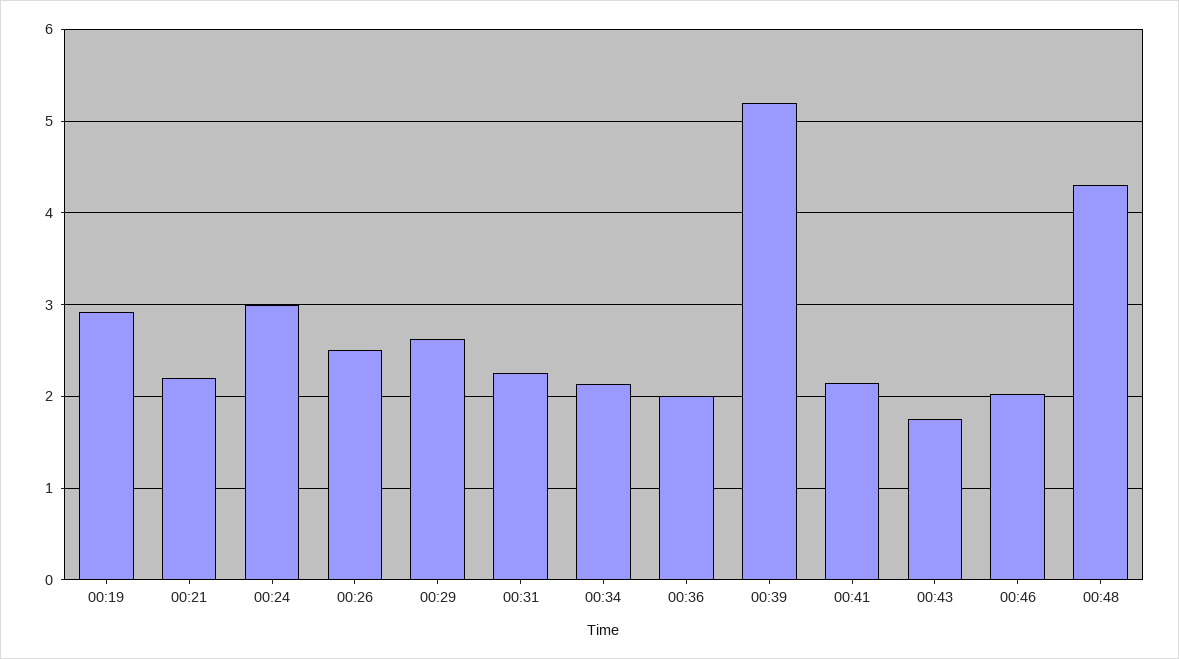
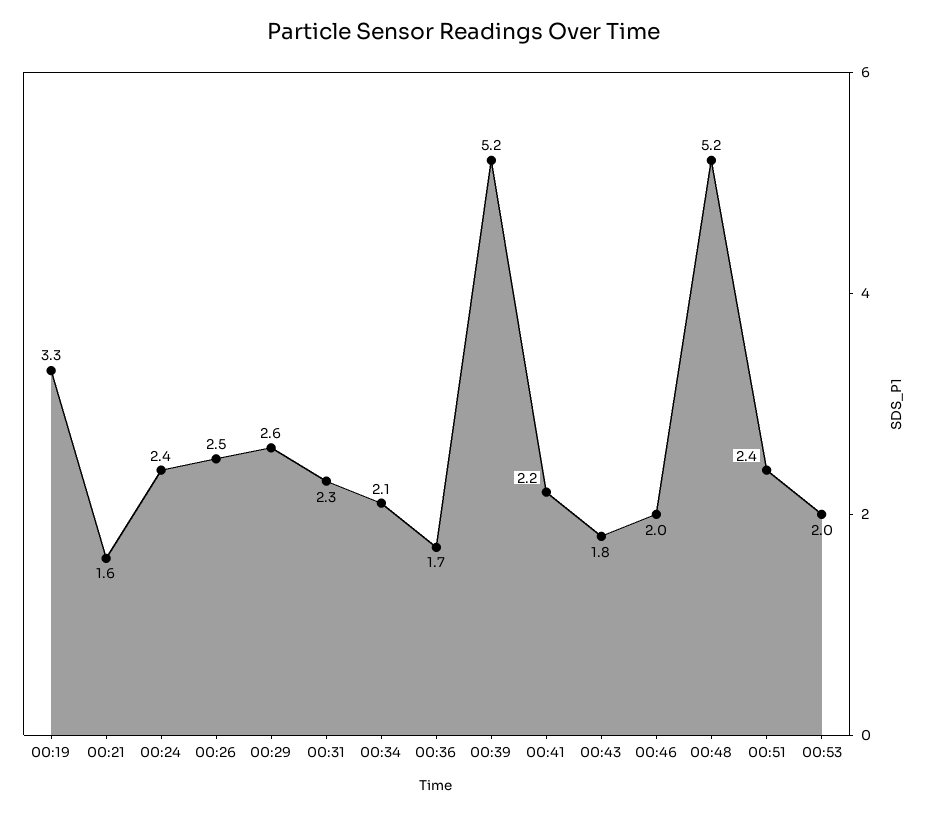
00:19: 2.9 -> 3.3
00:21: 2.2 -> 1.6
00:24: 3 -> 2.4
00:36: 2 -> 1.7
00:48: 4.3 -> 5.2
00:51: none -> 2.4
00:53: none -> 2

